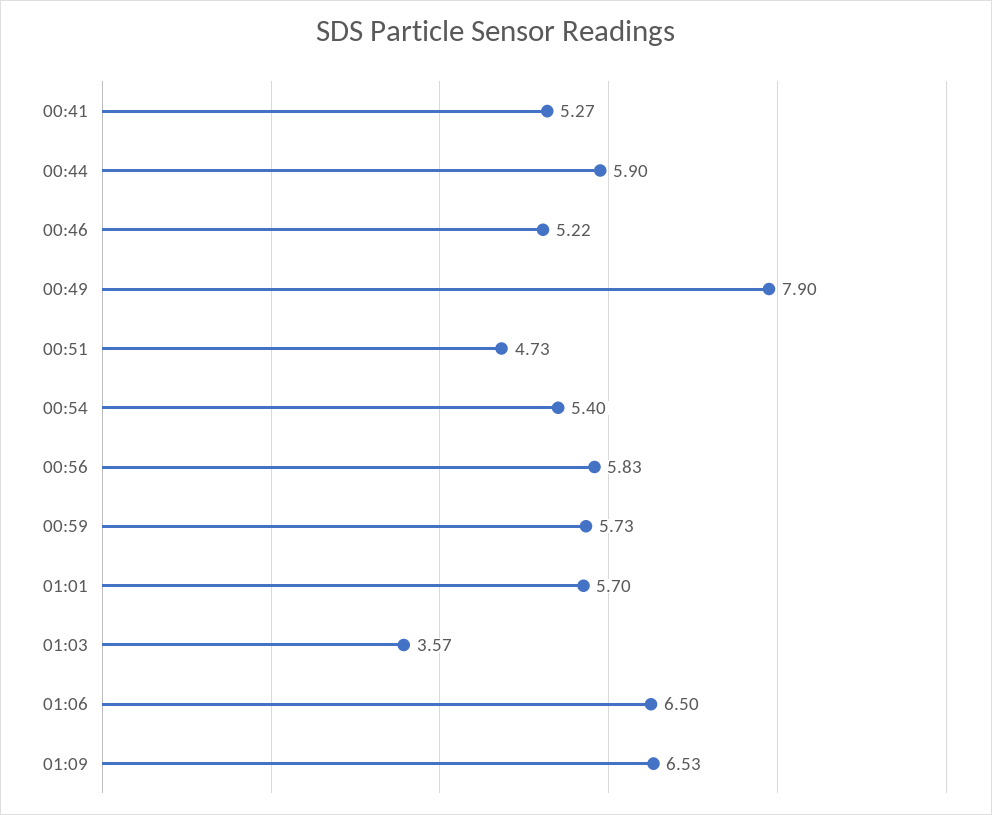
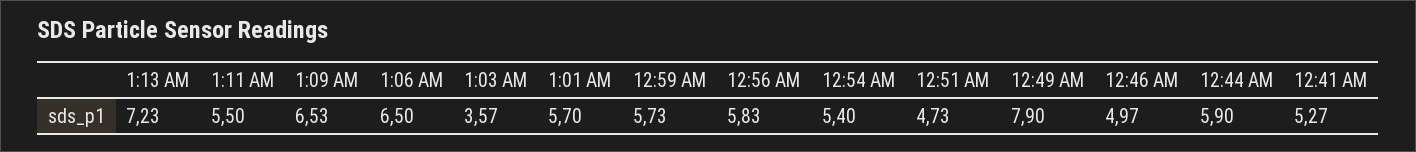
00:46: 5.22 -> 4.97
1:13 AM: none -> 7.23
1:11 AM: none -> 5.5

